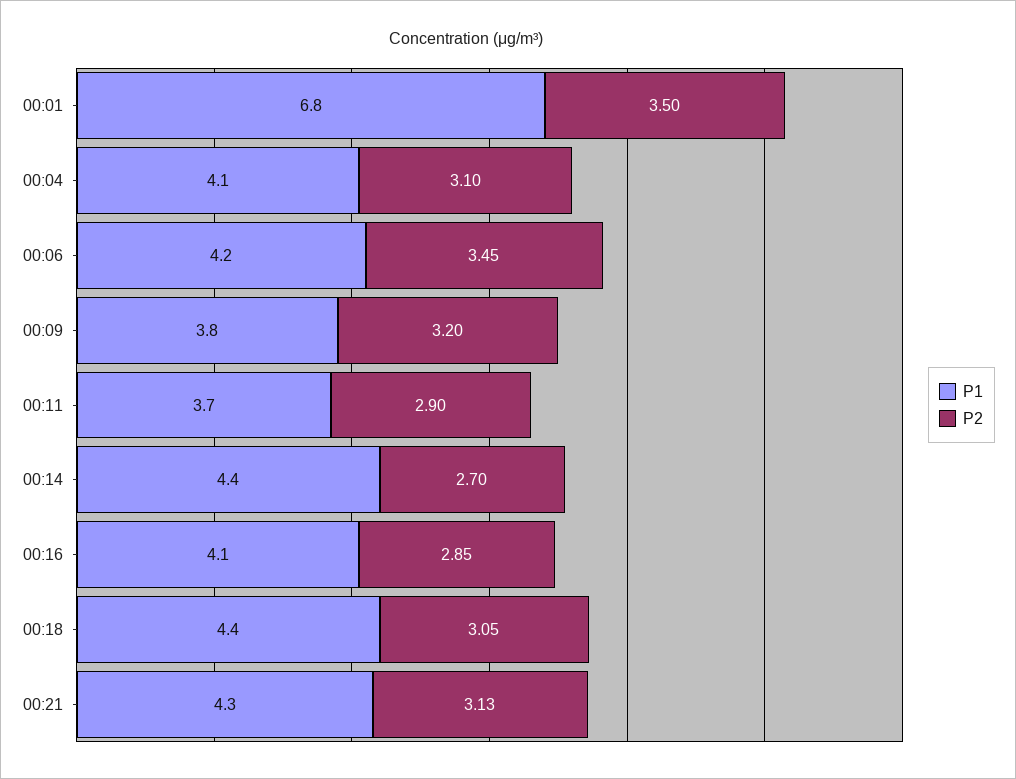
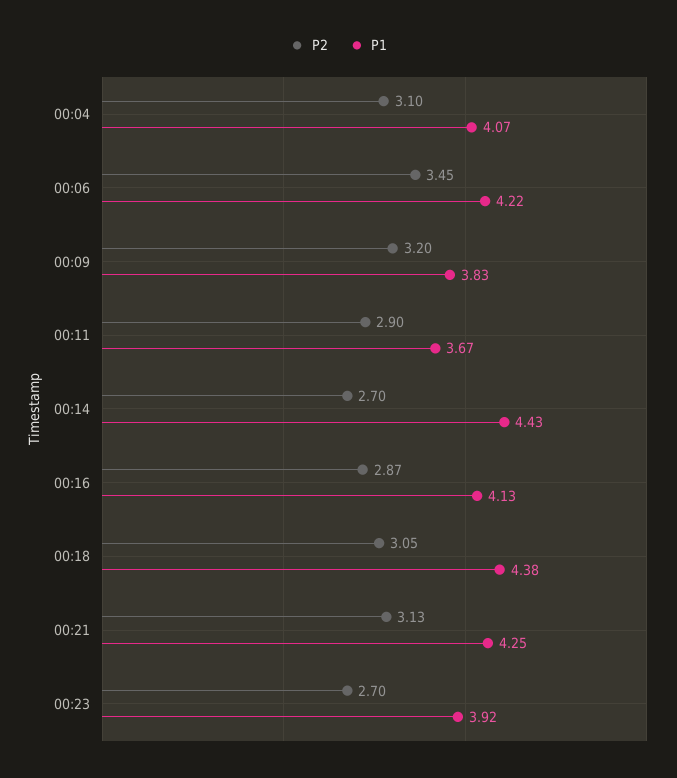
P1, 00:01: 6.8 -> none
P2, 00:01: 3.5 -> none
P2, 00:16: 2.85 -> 2.87
P2, 00:23: none -> 2.7
P1, 00:23: none -> 3.92

